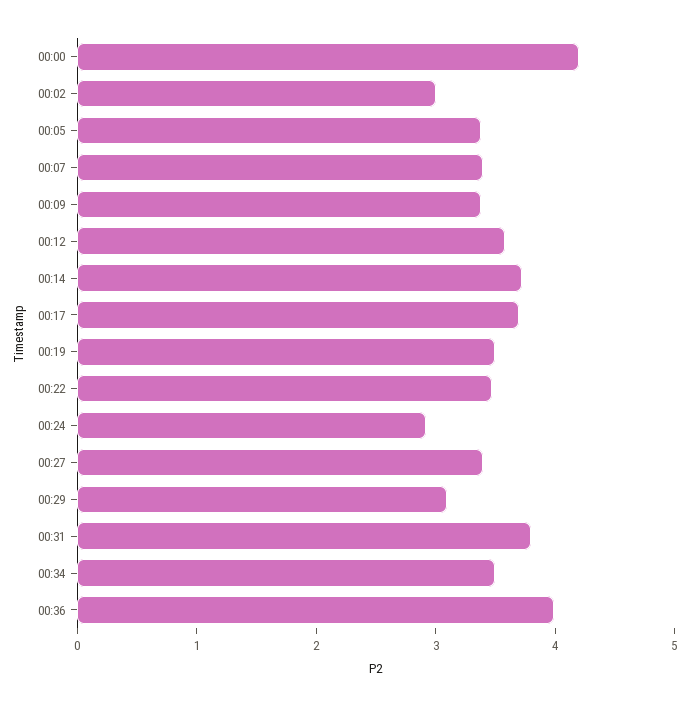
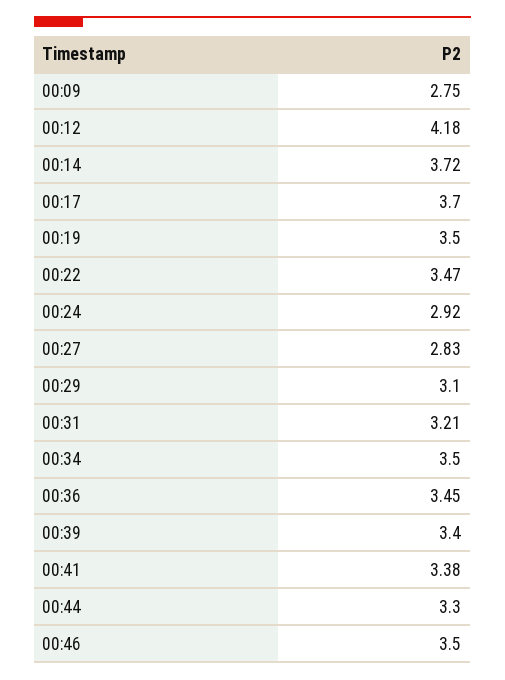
00:00: 4.2 -> none
00:02: 3 -> none
00:05: 3.4 -> none
00:07: 3.4 -> none
00:09: 3.4 -> 2.75
00:12: 3.6 -> 4.18
00:27: 3.4 -> 2.83
00:31: 3.8 -> 3.21
00:36: 4 -> 3.45
00:39: none -> 3.4
00:41: none -> 3.38
00:44: none -> 3.3
00:46: none -> 3.5

